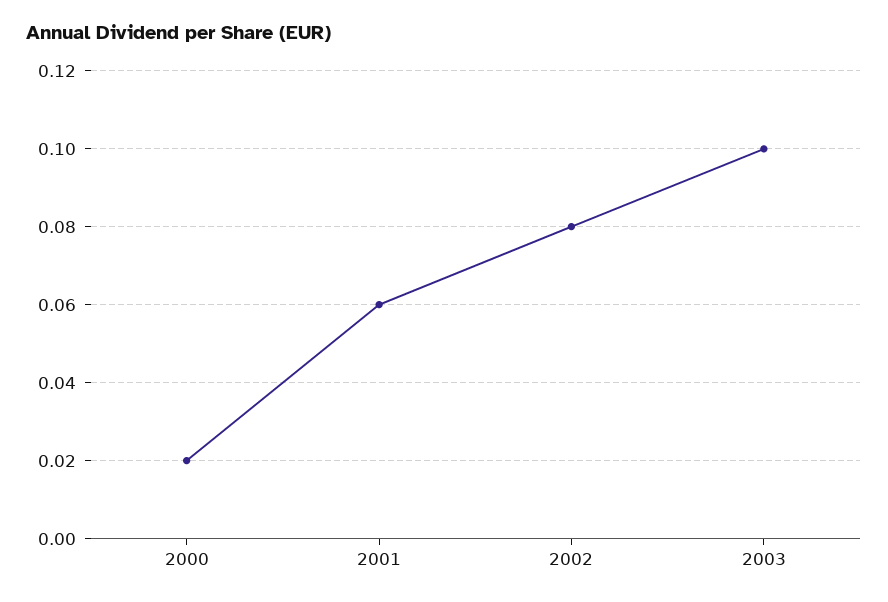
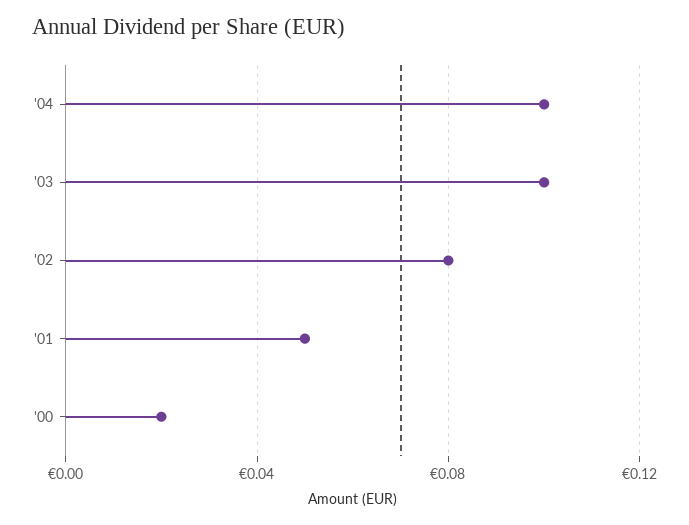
2001: 0.06 -> 0.05
'04: none -> 0.1

